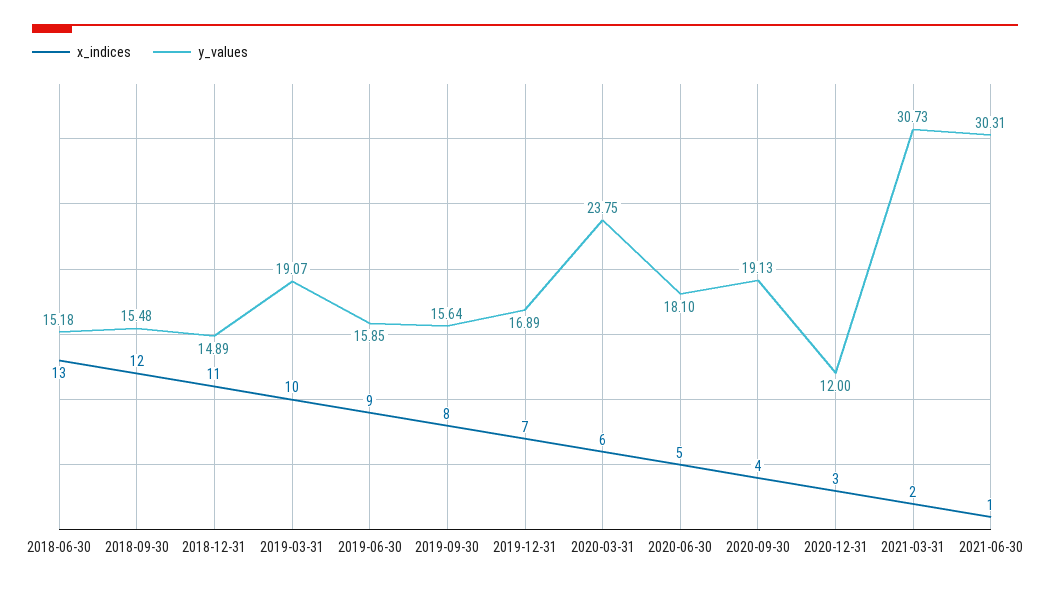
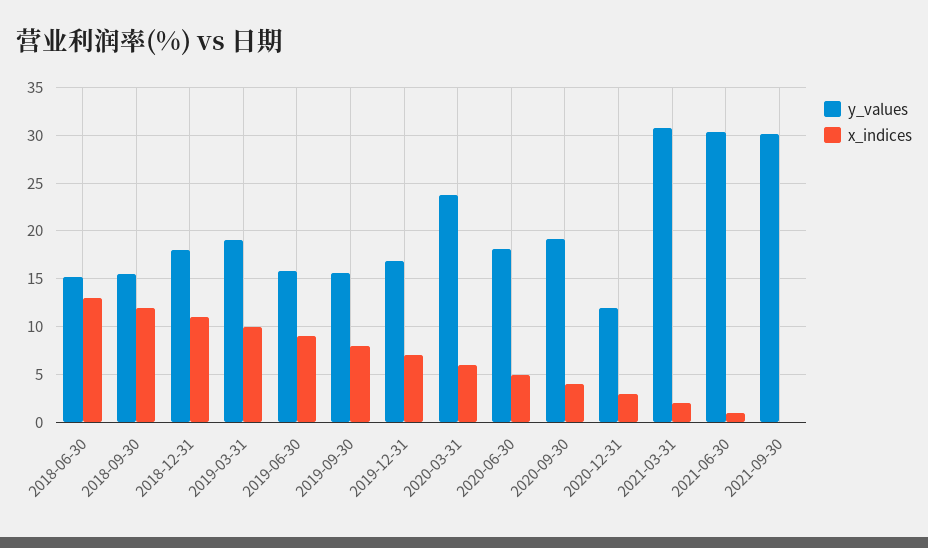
y_values, 2018-12-31: 14.89 -> 18
y_values, 2021-09-30: none -> 30
x_indices, 2021-09-30: none -> 0

